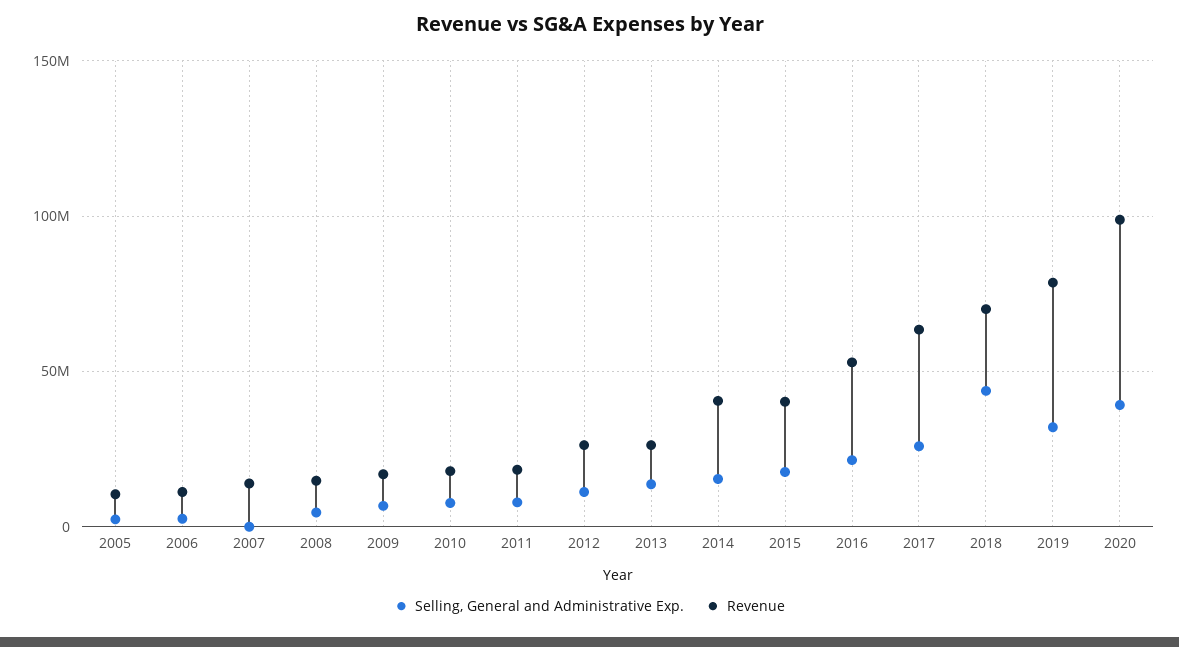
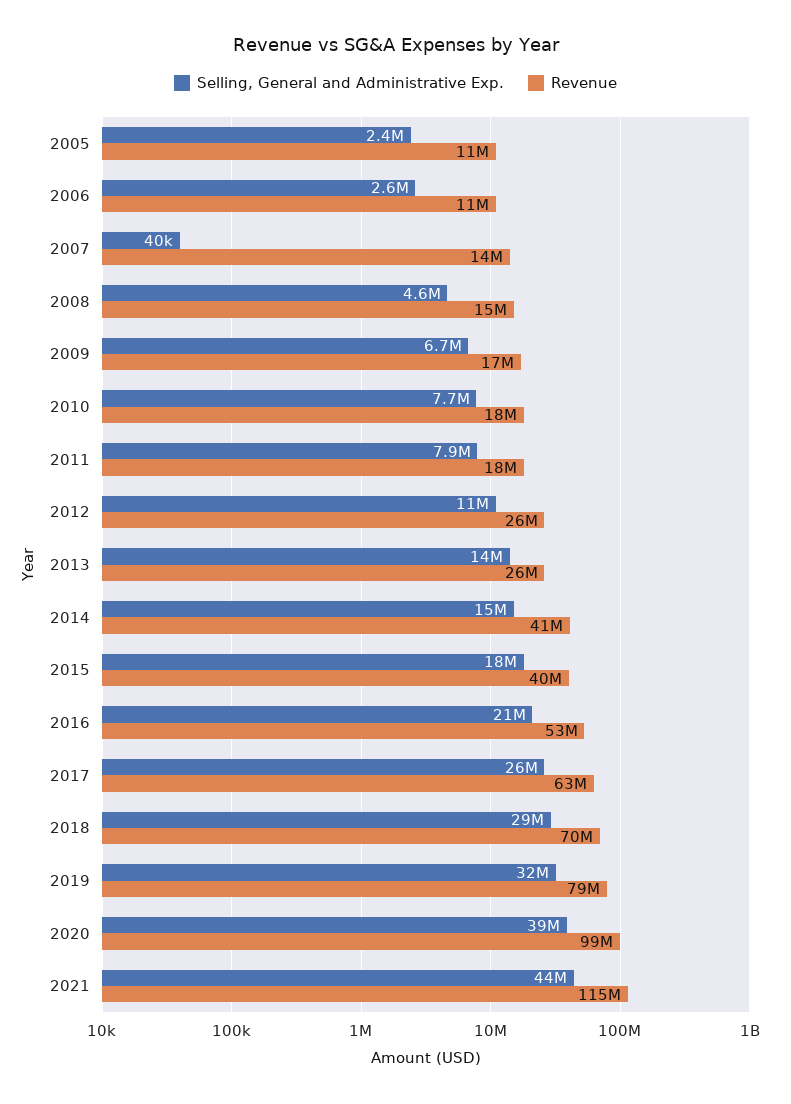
Selling, General and Administrative Exp., 2018: 45000000 -> 29000000
Selling, General and Administrative Exp., 2021: none -> 44000000
Revenue, 2021: none -> 115000000

